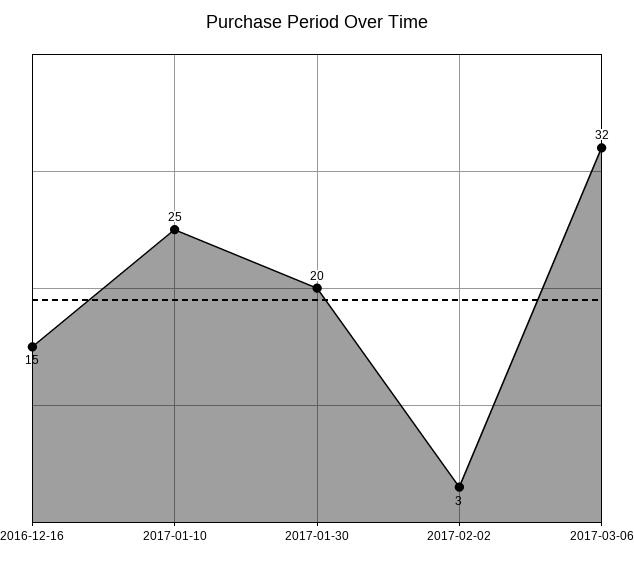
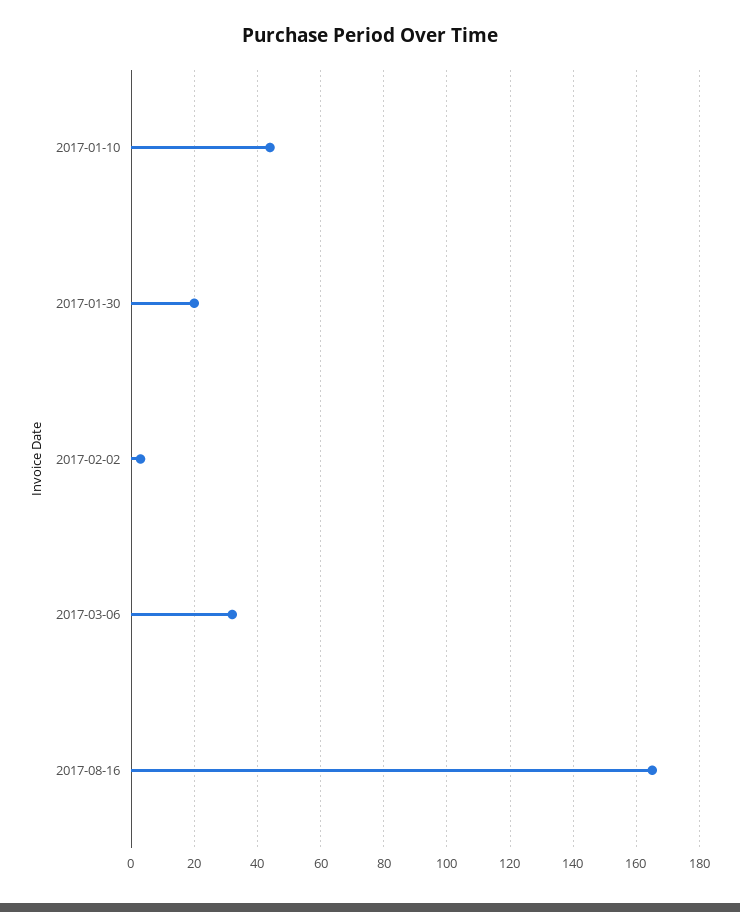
2016-12-16: 15 -> none
2017-01-10: 25 -> 45
2017-08-16: none -> 165

